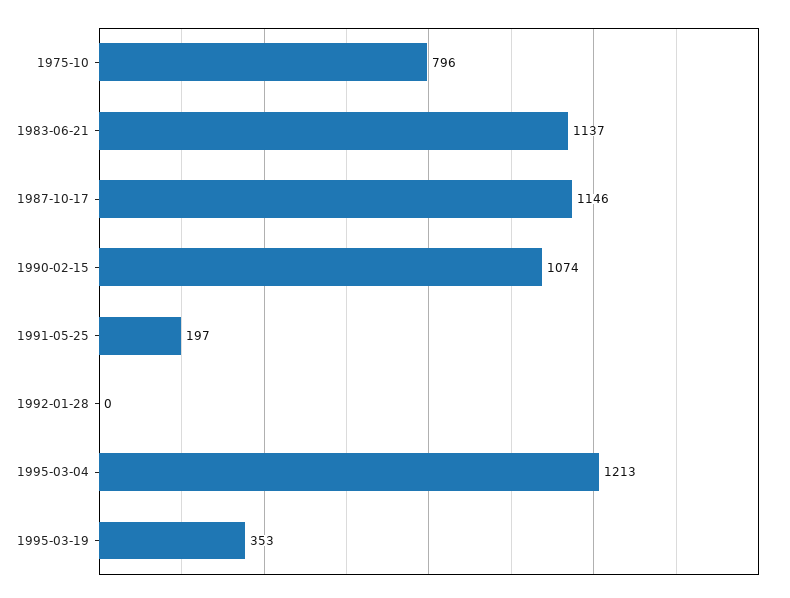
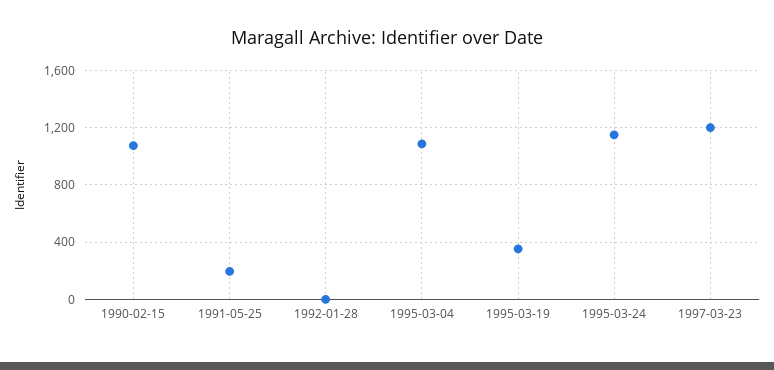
1975-10: 796 -> none
1983-06-21: 1137 -> none
1987-10-17: 1146 -> none
1995-03-04: 1213 -> 1100
1995-03-24: none -> 1150
1997-03-23: none -> 1200

